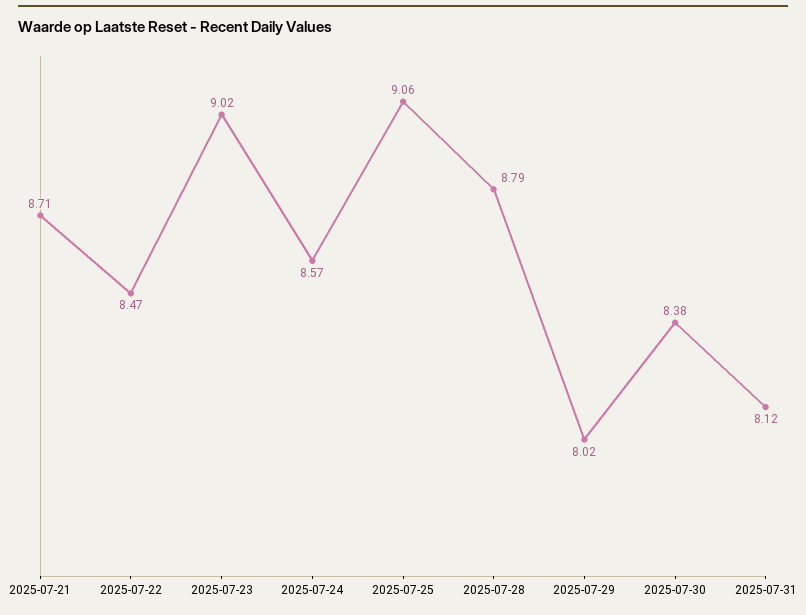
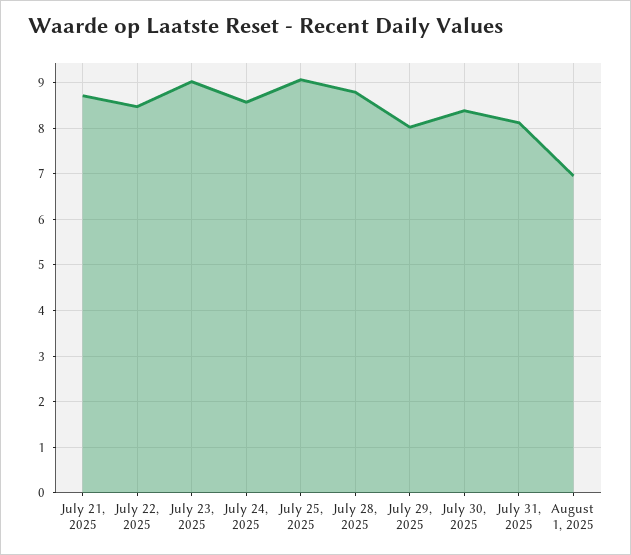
August 1, 2025: none -> 7

